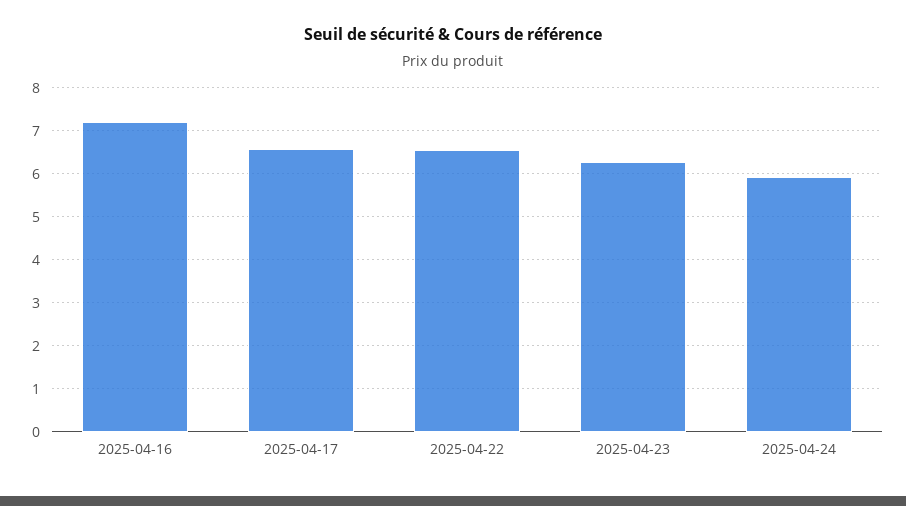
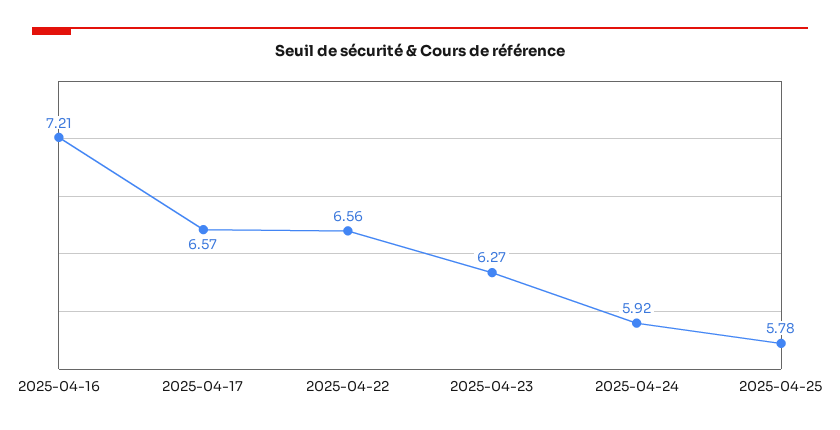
2025-04-25: none -> 5.78

